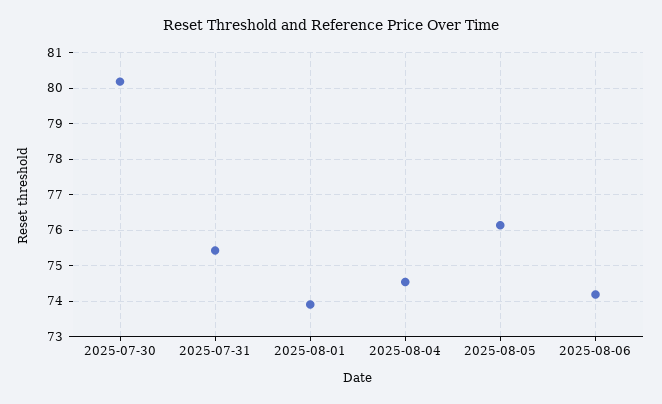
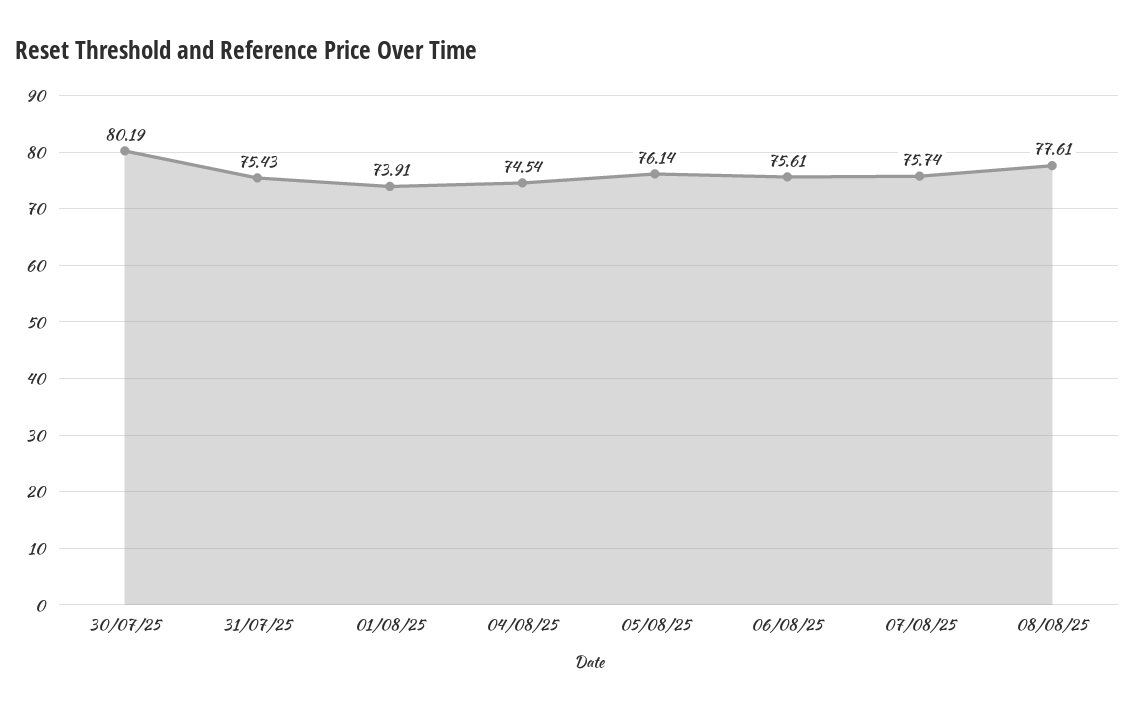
2025-08-06: 74.2 -> 75.61
07/08/25: none -> 75.74
08/08/25: none -> 77.61

